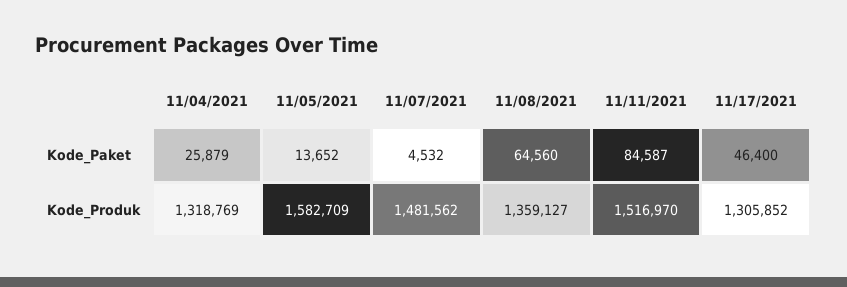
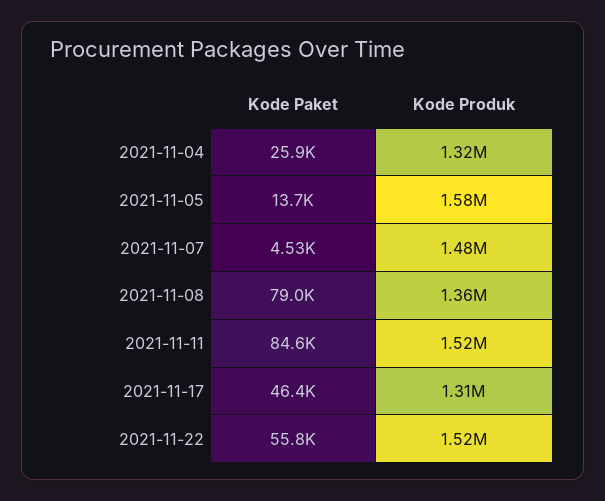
11/08/2021, Kode_Paket: 64560 -> 79000
2021-11-22, Kode_Paket: none -> 55800
2021-11-22, Kode_Produk: none -> 1520000

